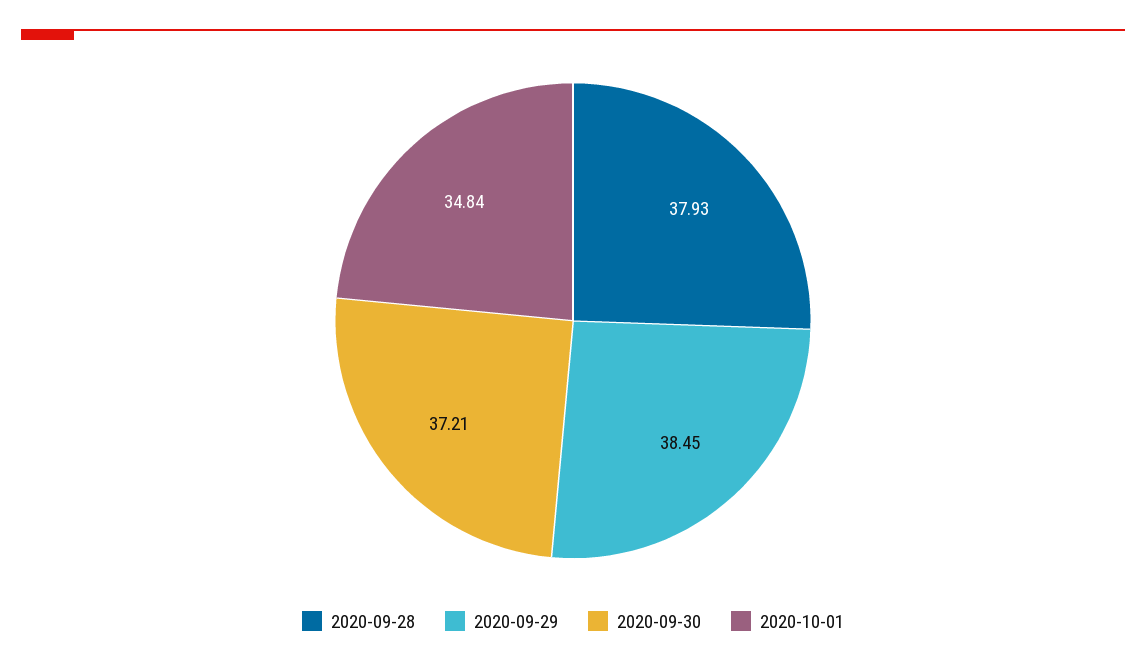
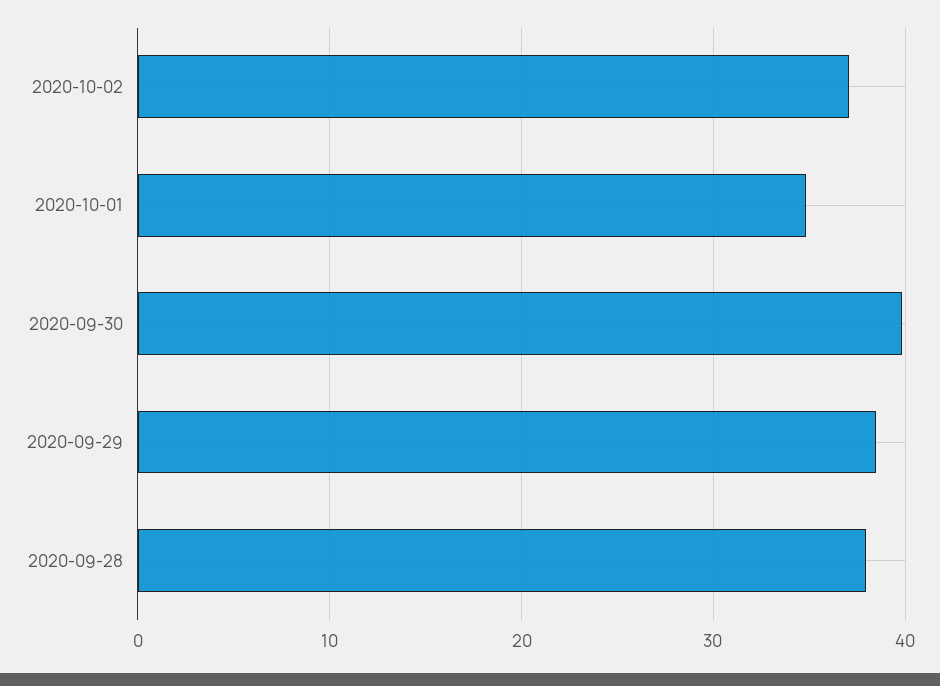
2020-09-30: 37.21 -> 40
2020-10-02: none -> 37

